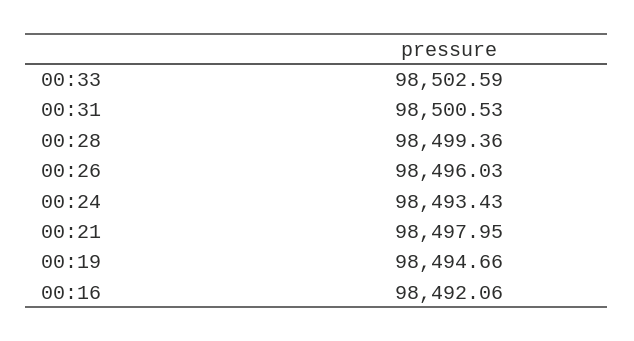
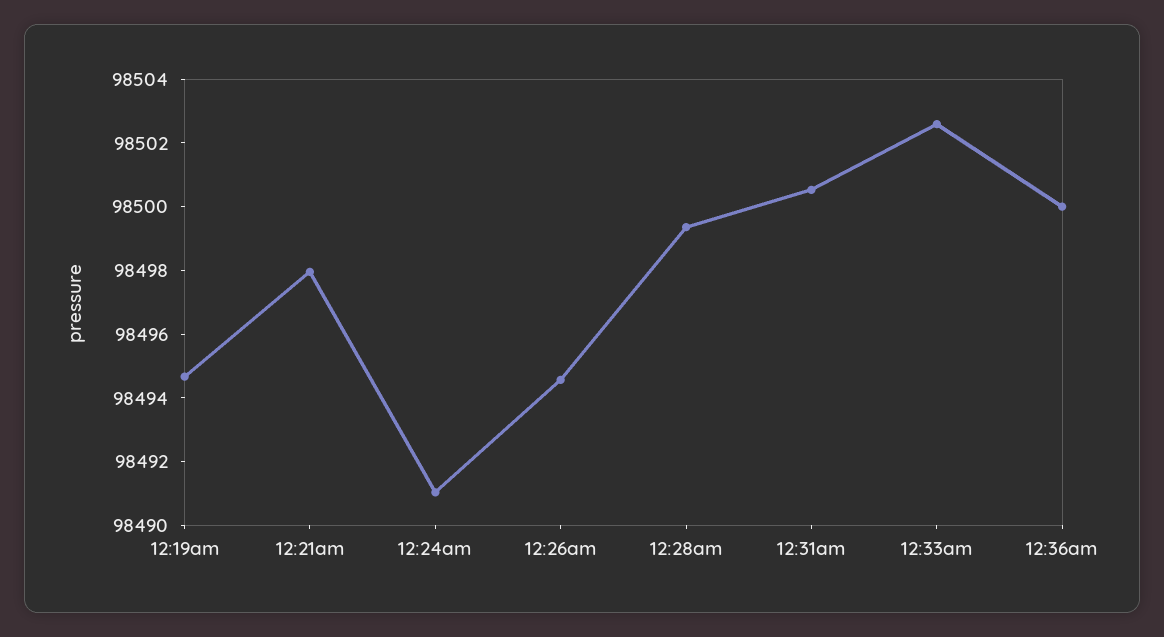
00:26: 98496.03 -> 98494.5
00:24: 98493.43 -> 98491
00:16: 98492.06 -> none
12:36am: none -> 98500

